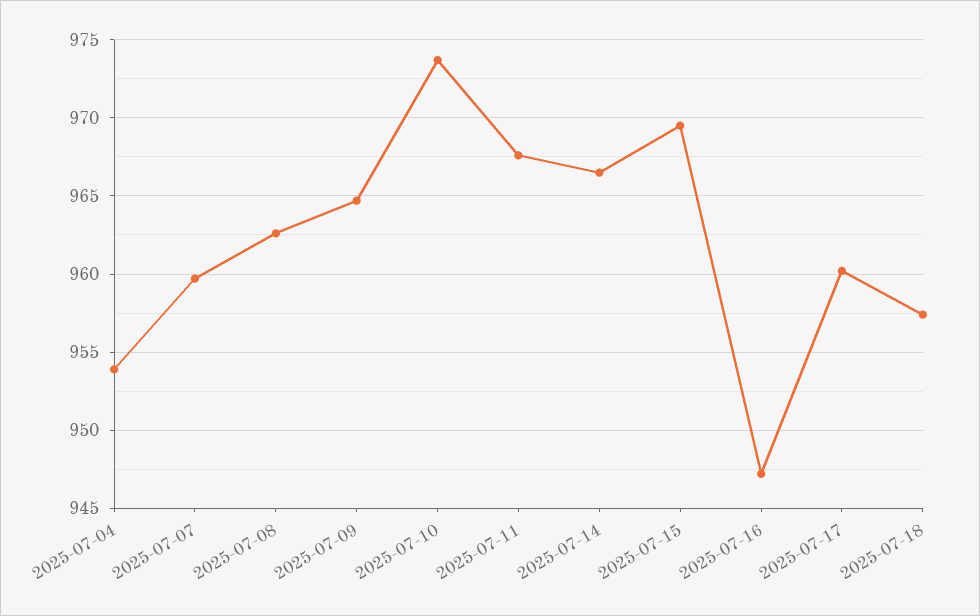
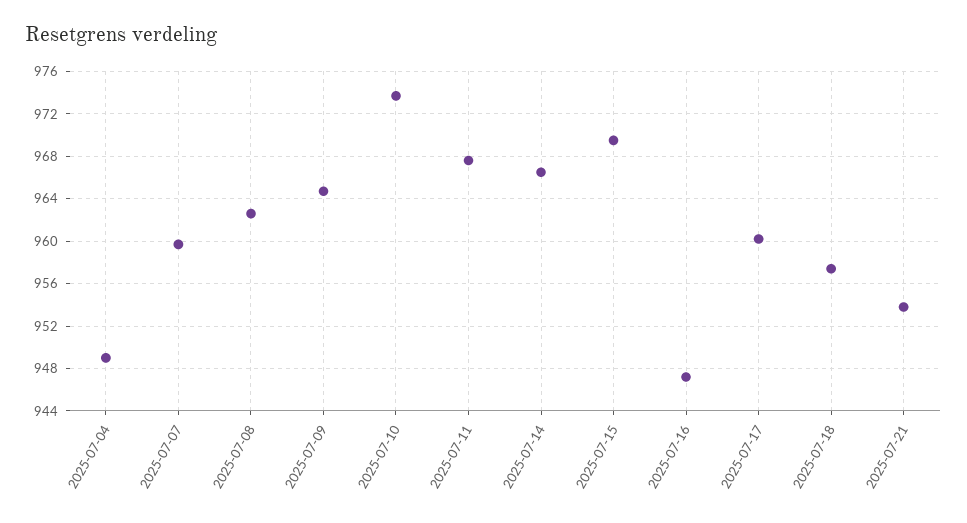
2025-07-04: 954 -> 949
2025-07-21: none -> 954

